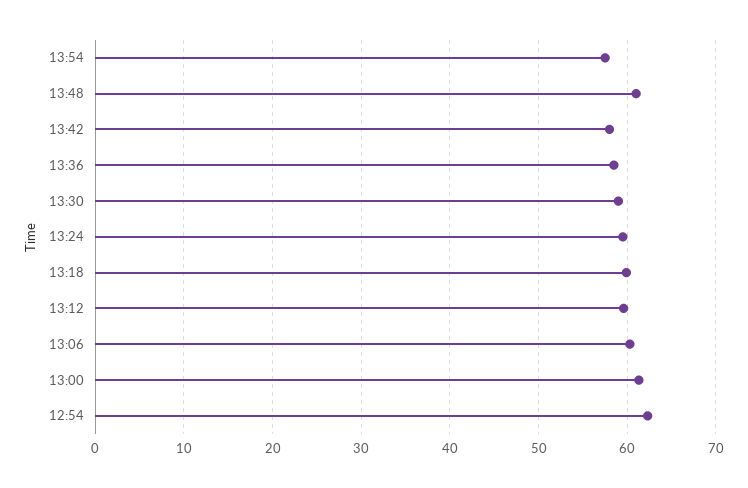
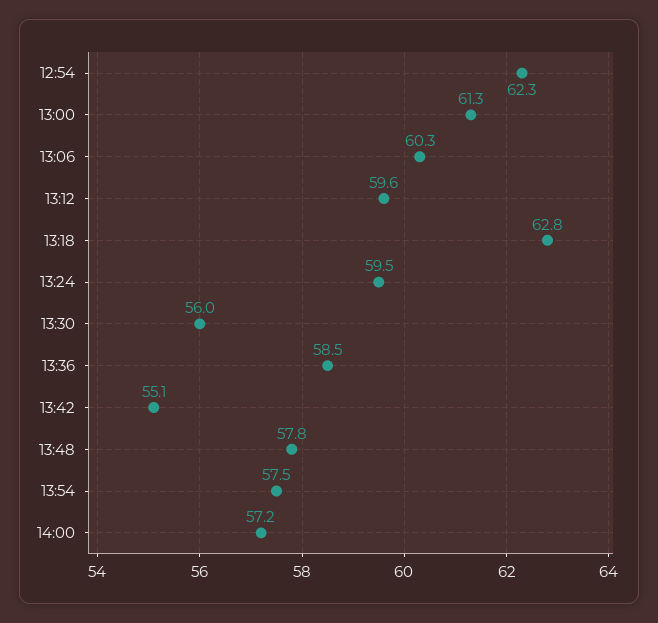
13:48: 61 -> 57.8
13:42: 58 -> 55.1
13:30: 59 -> 56
13:18: 60 -> 62.8
14:00: none -> 57.2

